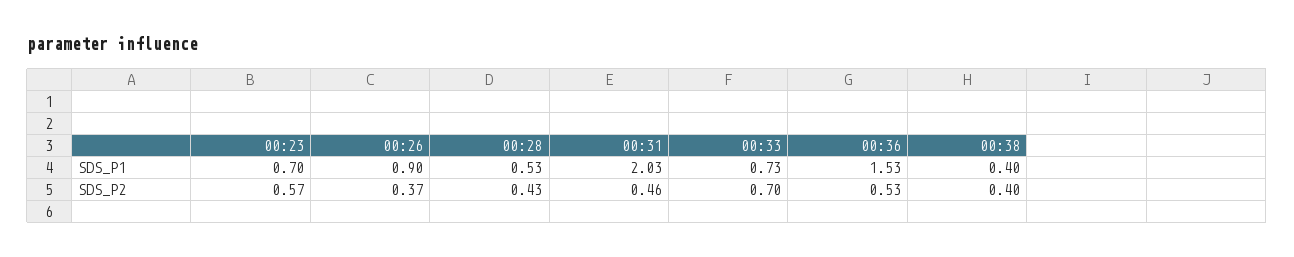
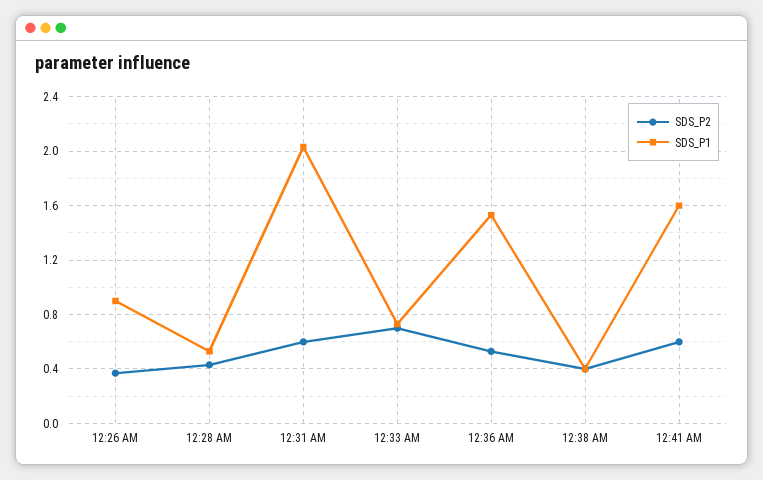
SDS_P1, 00:23: 0.7 -> none
SDS_P2, 00:23: 0.57 -> none
SDS_P2, 00:31: 0.46 -> 0.6
SDS_P2, 12:41 AM: none -> 0.6
SDS_P1, 12:41 AM: none -> 1.6

